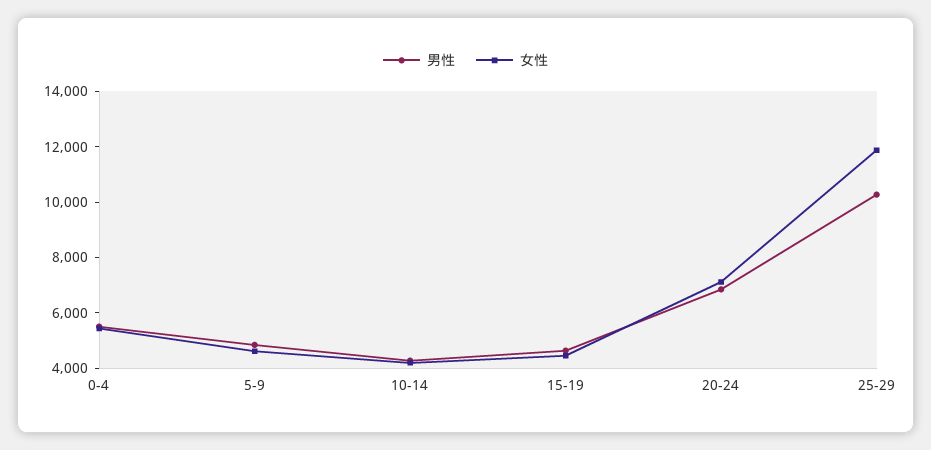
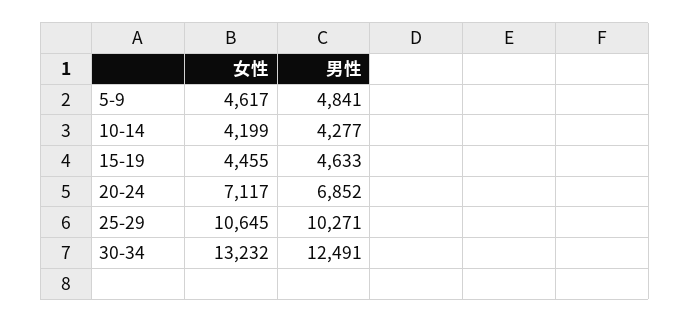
男性, 0-4: 5500 -> none
女性, 0-4: 5500 -> none
女性, 25-29: 12000 -> 10645
女性, 30-34: none -> 13232
男性, 30-34: none -> 12491

